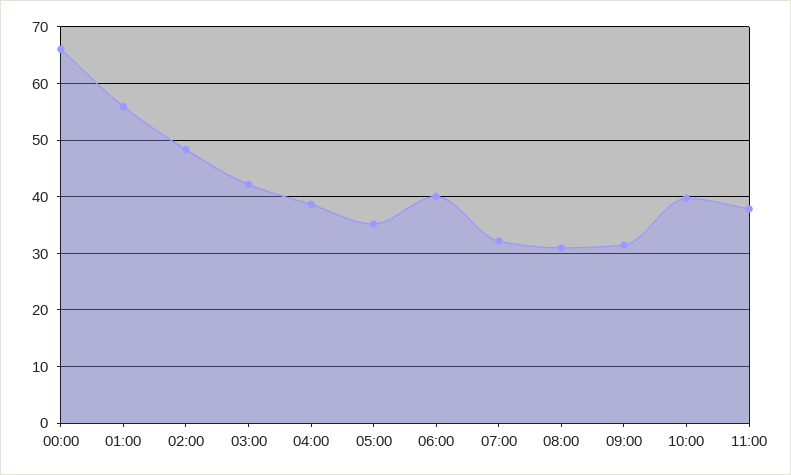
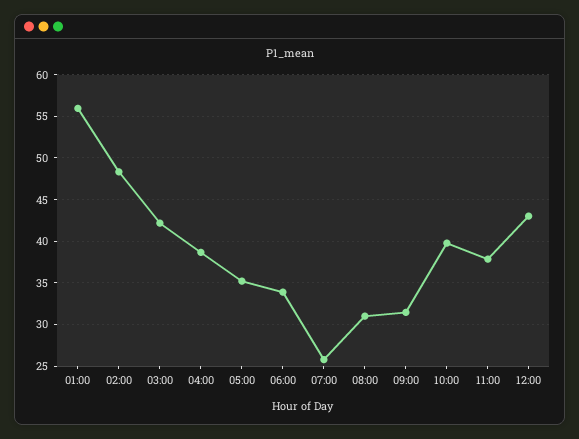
00:00: 66 -> none
06:00: 40 -> 34
07:00: 32 -> 26
12:00: none -> 43

